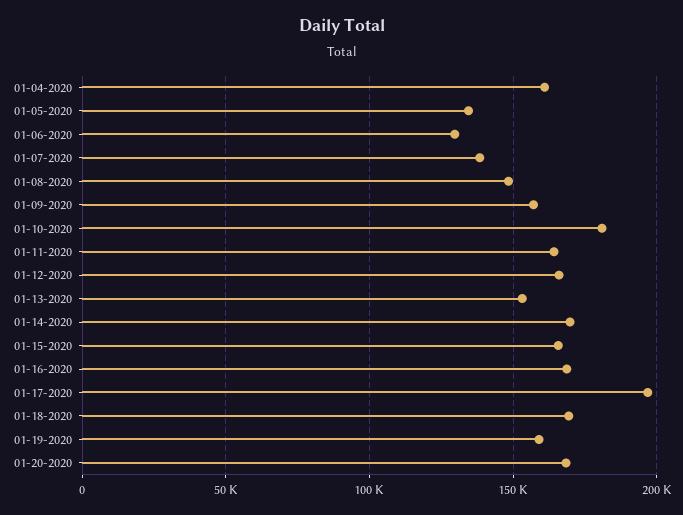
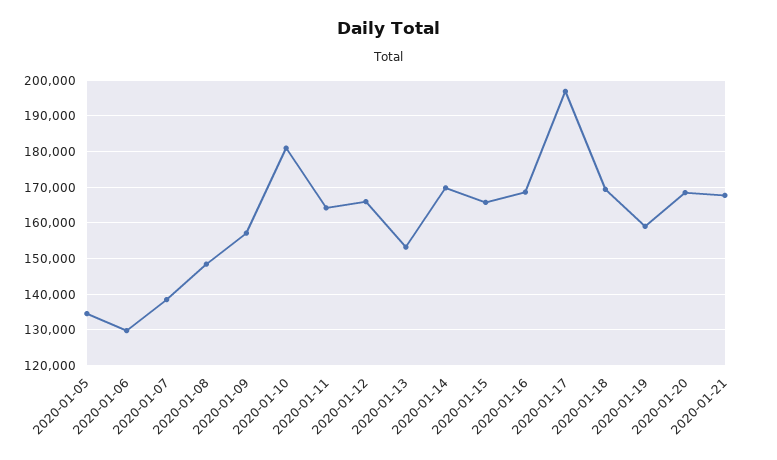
01-04-2020: 160000 -> none
2020-01-21: none -> 168000

